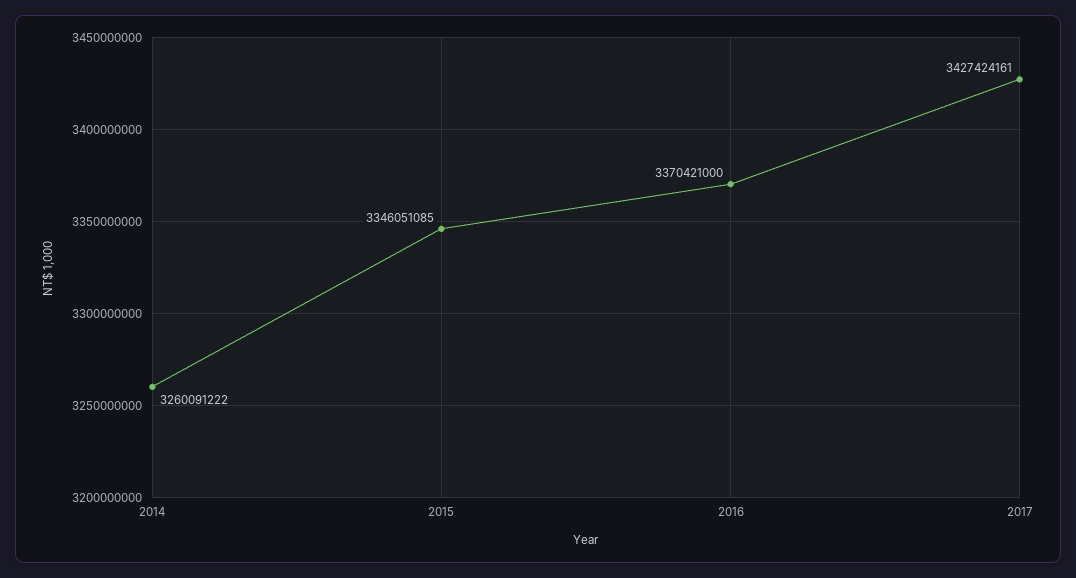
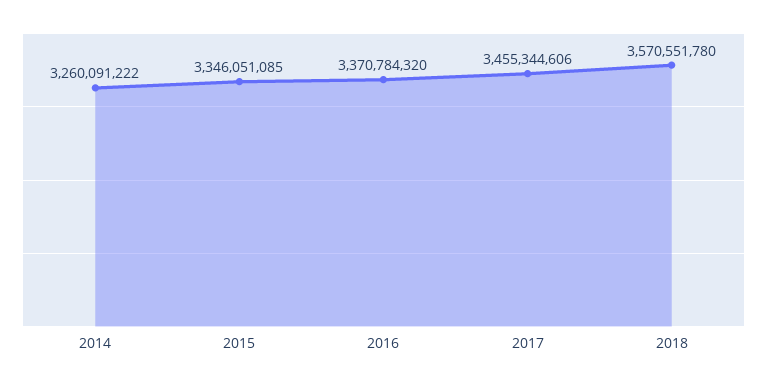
2016: 3370421000 -> 3370784320
2017: 3427424161 -> 3455344606
2018: none -> 3570551780

